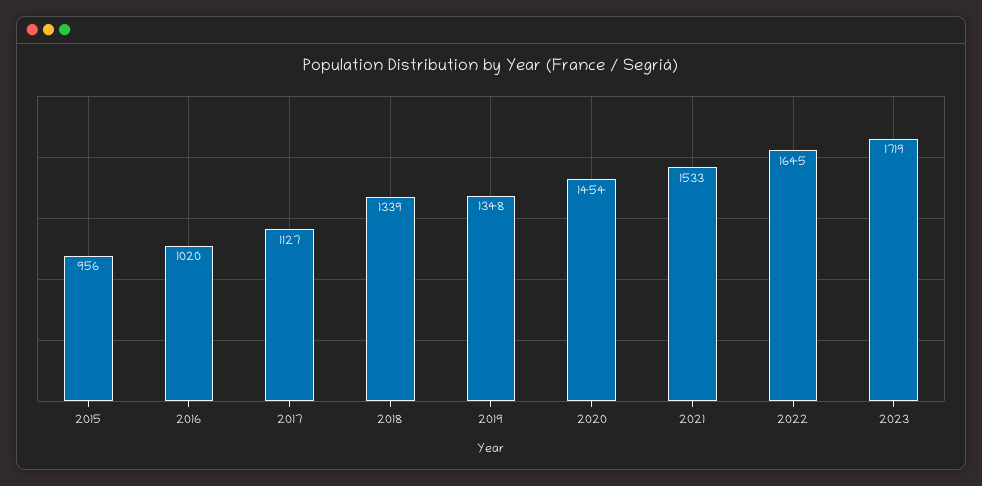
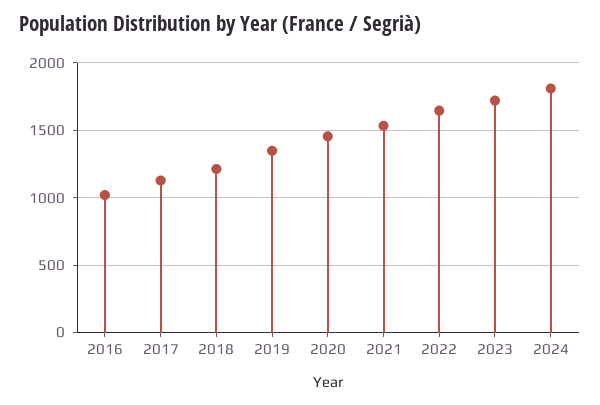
2015: 956 -> none
2018: 1339 -> 1200
2024: none -> 1800

